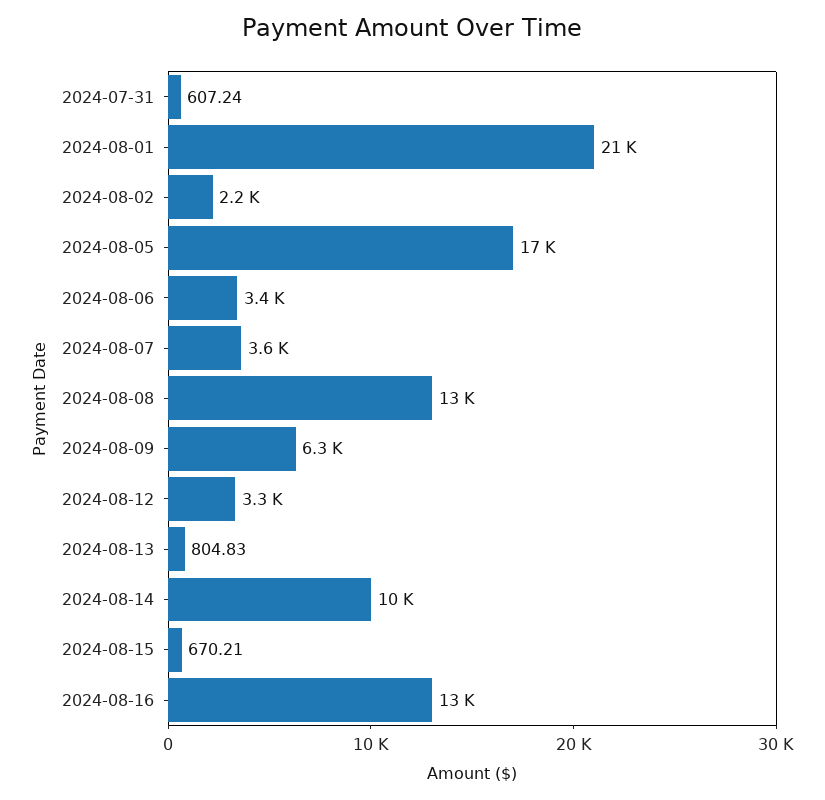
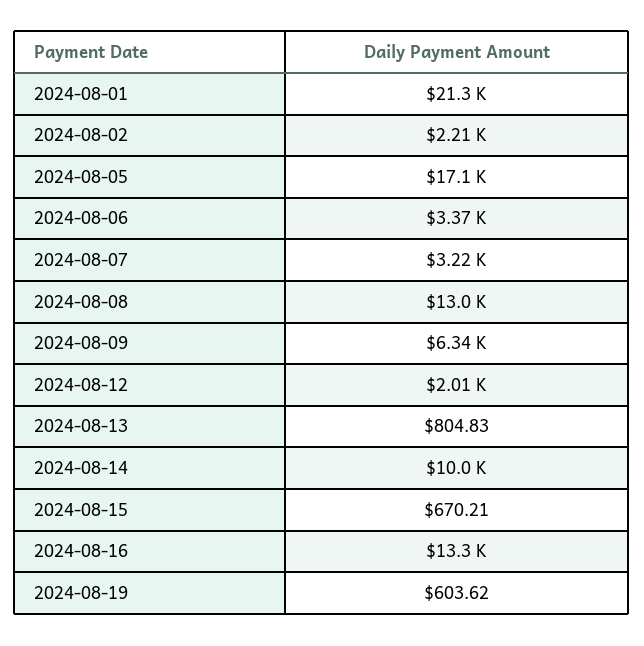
2024-07-31: 607.24 -> none
2024-08-07: 3600 -> 3220
2024-08-12: 3300 -> 2010
2024-08-19: none -> 603.62

